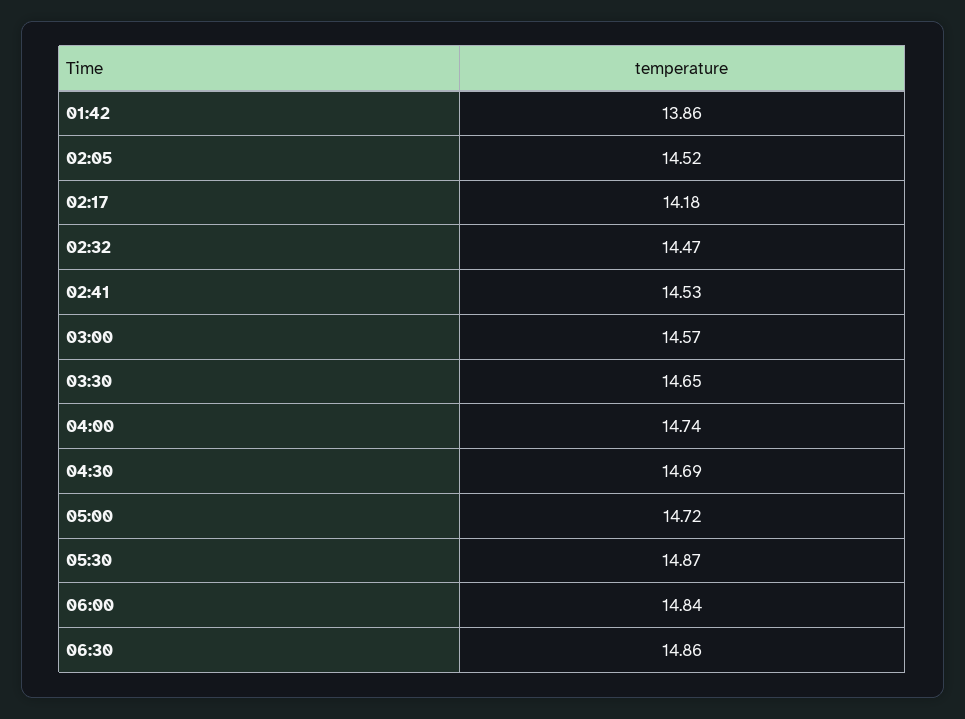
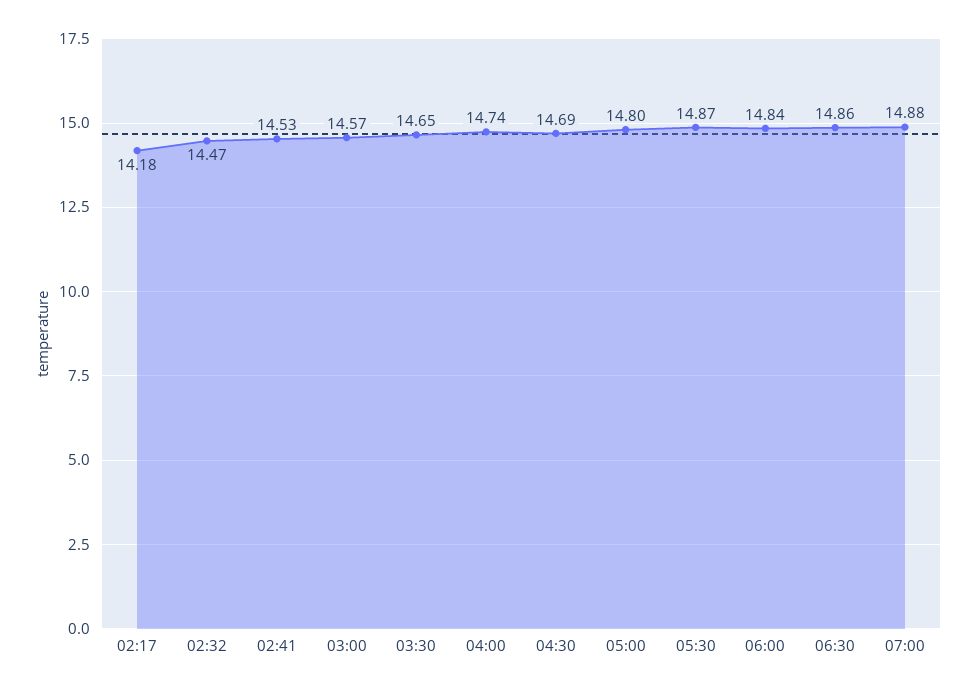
01:42: 13.86 -> none
02:05: 14.52 -> none
05:00: 14.72 -> 14.8
07:00: none -> 14.88

